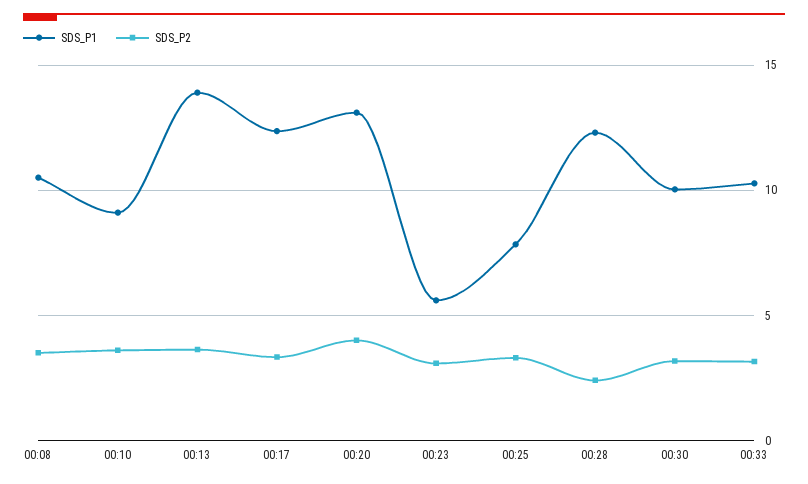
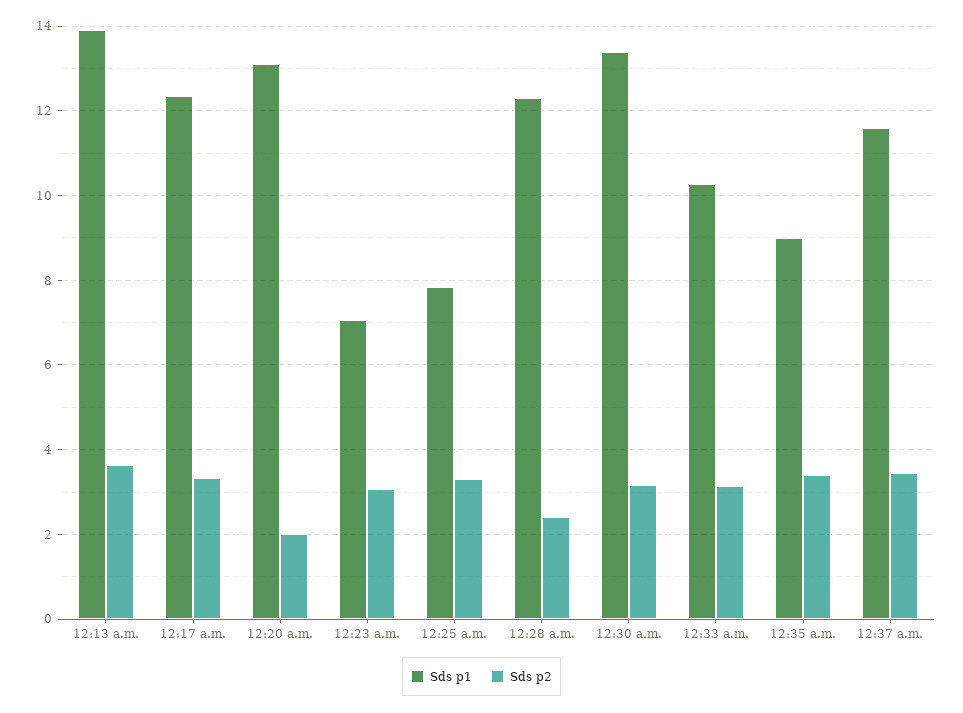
SDS_P1, 00:08: 10.5 -> none
SDS_P2, 00:08: 3.5 -> none
SDS_P1, 00:10: 9 -> none
SDS_P2, 00:10: 3.5 -> none
SDS_P2, 00:20: 4 -> 2
SDS_P1, 00:23: 5.5 -> 7
SDS_P1, 00:30: 10 -> 13.4
SDS_P1, 12:35 a.m.: none -> 9
SDS_P2, 12:35 a.m.: none -> 3.4
SDS_P1, 12:37 a.m.: none -> 11.6
SDS_P2, 12:37 a.m.: none -> 3.4

